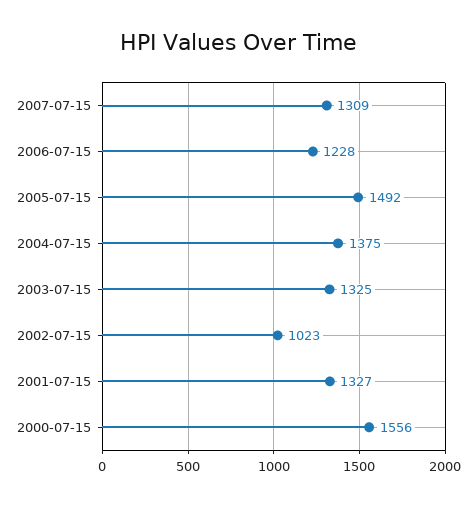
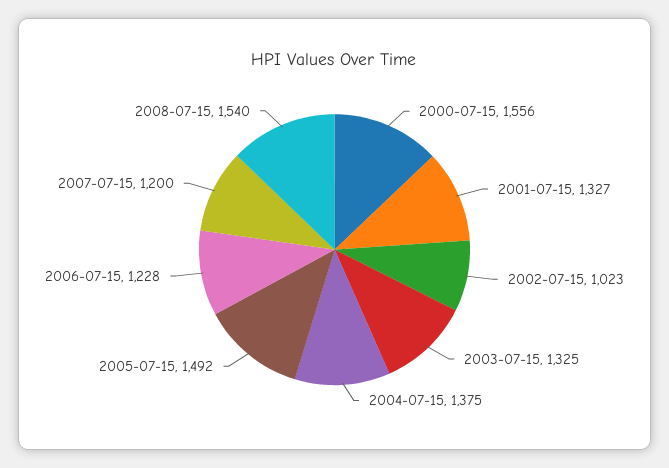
2007-07-15: 1309 -> 1200
2008-07-15: none -> 1540

